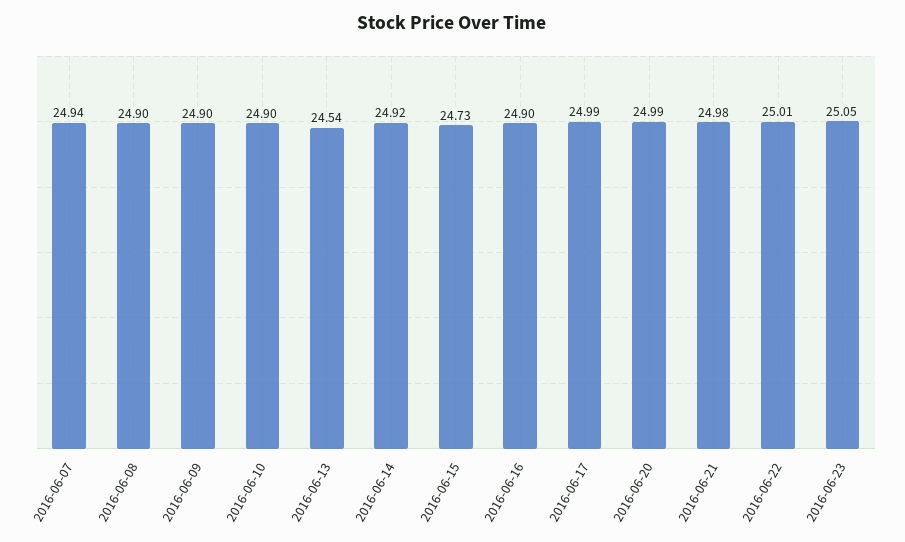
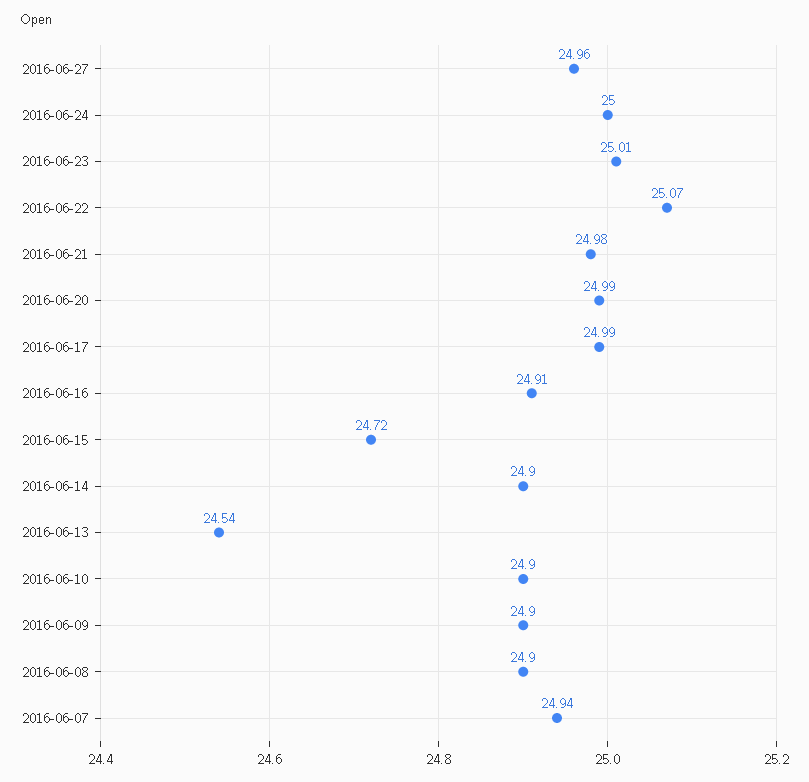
2016-06-14: 24.92 -> 24.9
2016-06-15: 24.73 -> 24.72
2016-06-16: 24.9 -> 24.91
2016-06-22: 25.01 -> 25.07
2016-06-23: 25.05 -> 25.01
2016-06-27: none -> 24.96
2016-06-24: none -> 25

